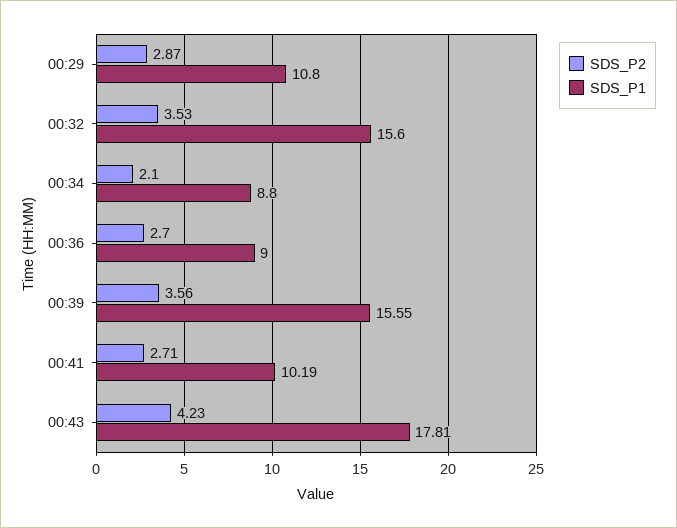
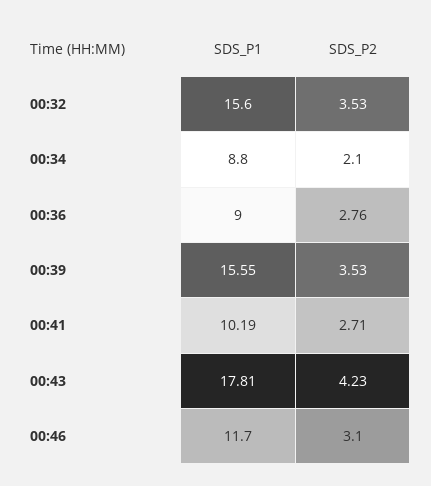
SDS_P2, 00:29: 2.87 -> none
SDS_P1, 00:29: 10.8 -> none
SDS_P2, 00:36: 2.7 -> 2.76
SDS_P2, 00:39: 3.56 -> 3.53
SDS_P1, 00:46: none -> 11.7
SDS_P2, 00:46: none -> 3.1

